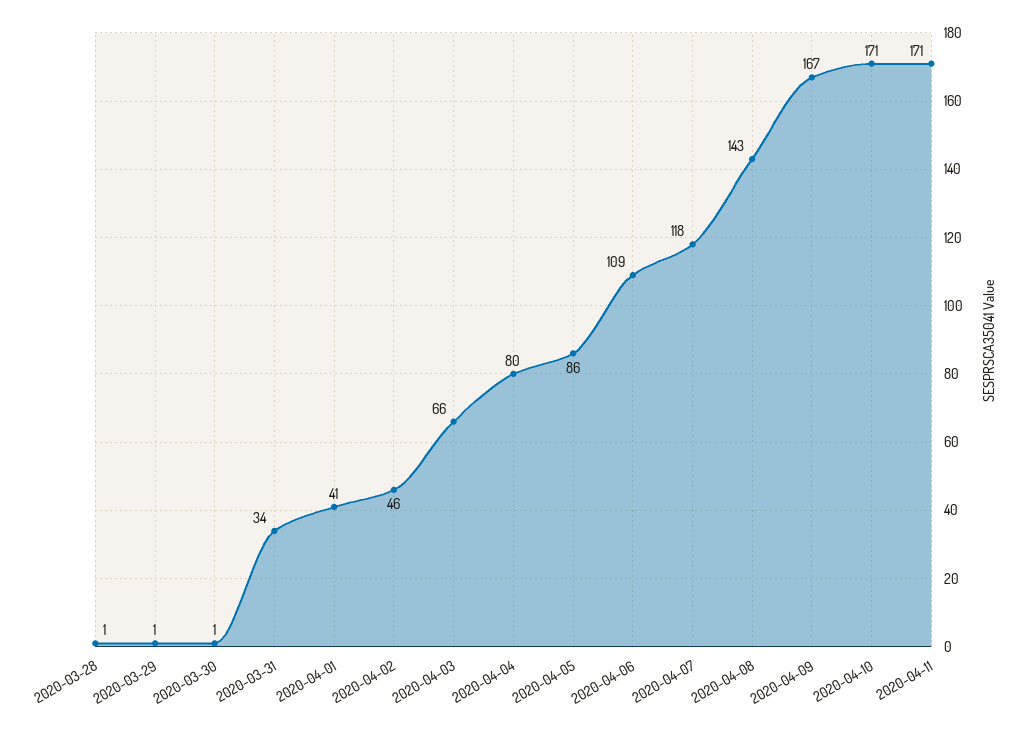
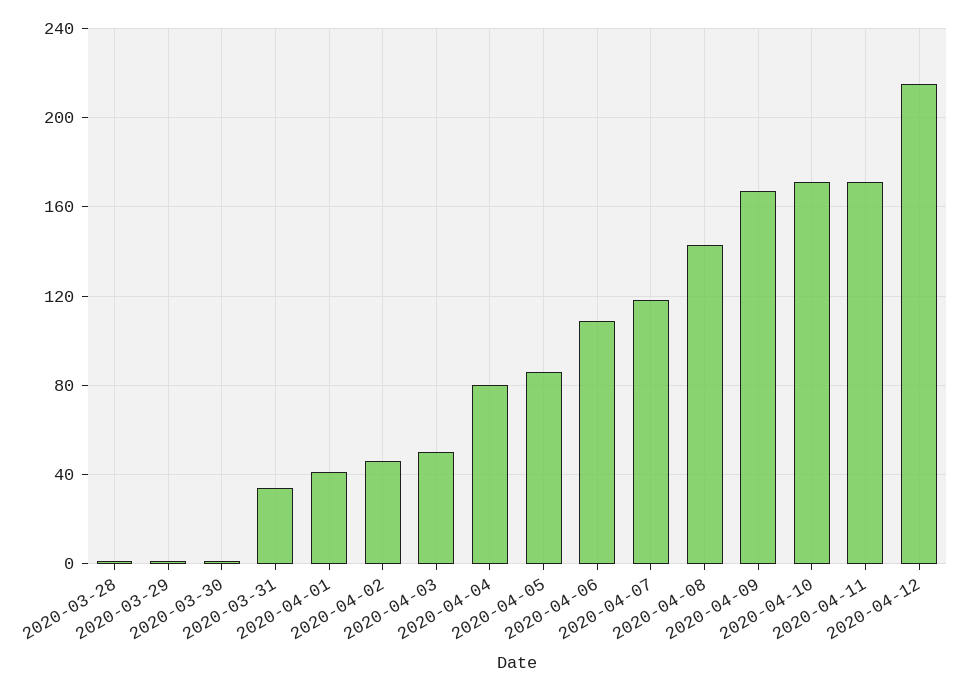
2020-04-03: 66 -> 50
2020-04-12: none -> 215

